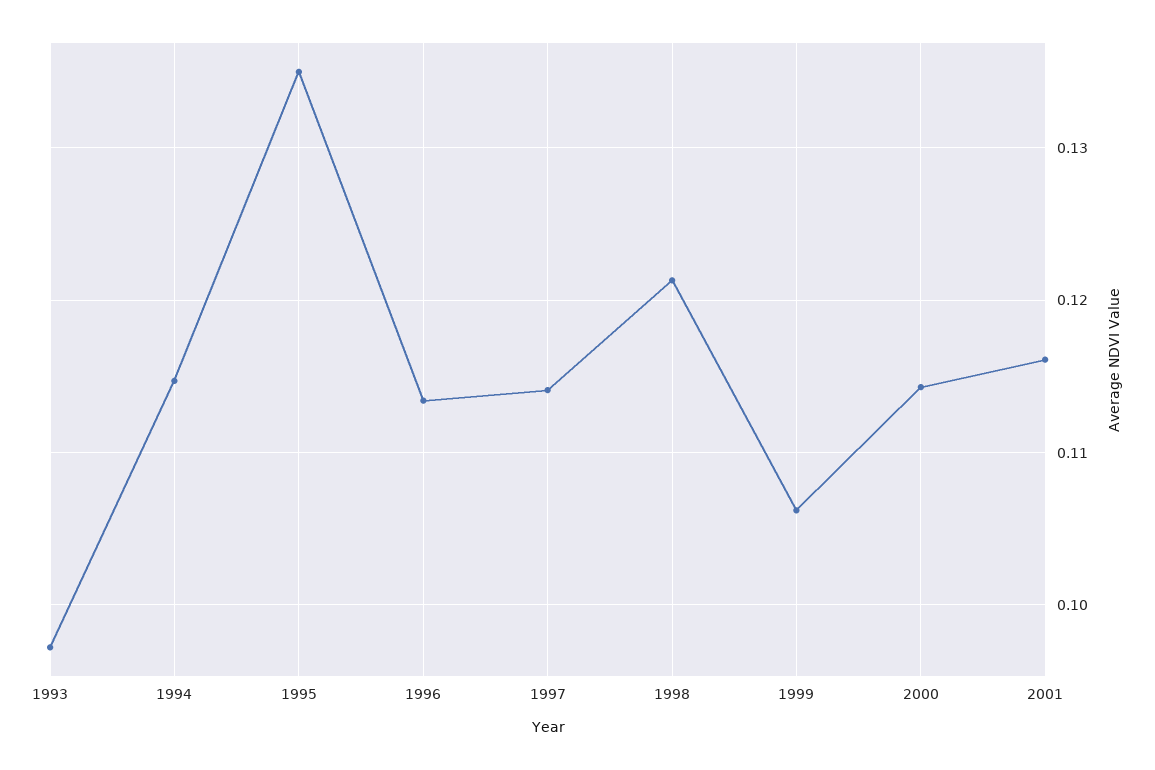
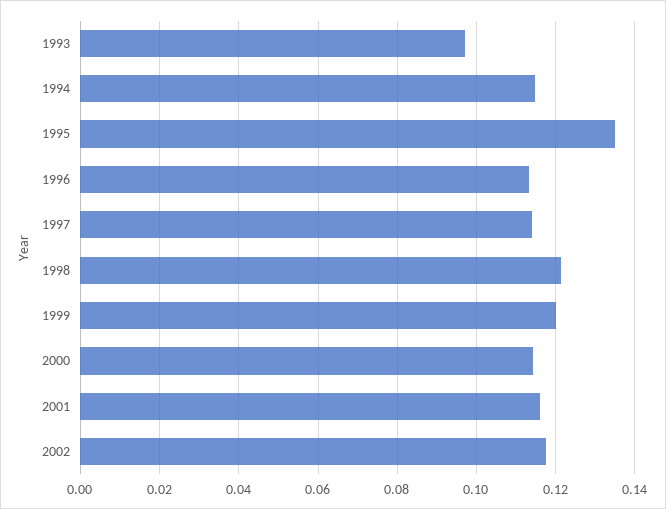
1999: 0.106 -> 0.12
2002: none -> 0.118

